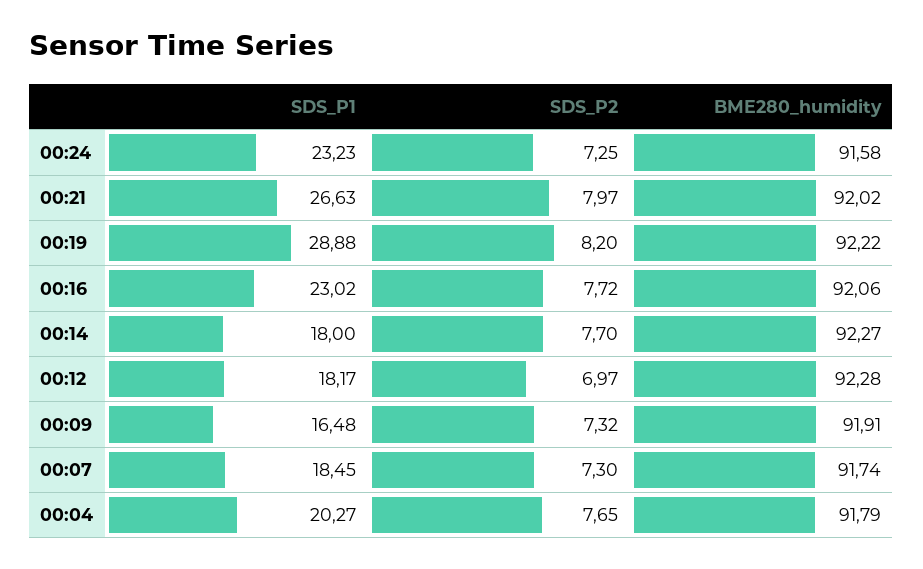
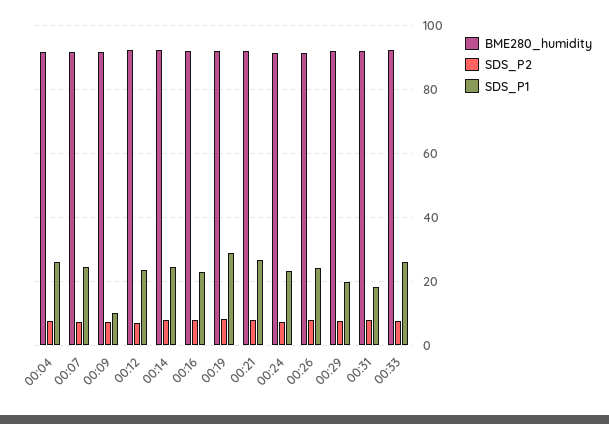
SDS_P1, 00:14: 18 -> 24
SDS_P1, 00:12: 18.17 -> 24
SDS_P1, 00:09: 16.48 -> 10
SDS_P1, 00:07: 18.45 -> 24
SDS_P1, 00:04: 20.27 -> 26
BME280_humidity, 00:26: none -> 92
SDS_P2, 00:26: none -> 8
SDS_P1, 00:26: none -> 24
BME280_humidity, 00:29: none -> 92
SDS_P2, 00:29: none -> 8
SDS_P1, 00:29: none -> 20
BME280_humidity, 00:31: none -> 92
SDS_P2, 00:31: none -> 8
SDS_P1, 00:31: none -> 18
BME280_humidity, 00:33: none -> 92
SDS_P2, 00:33: none -> 8
SDS_P1, 00:33: none -> 26

